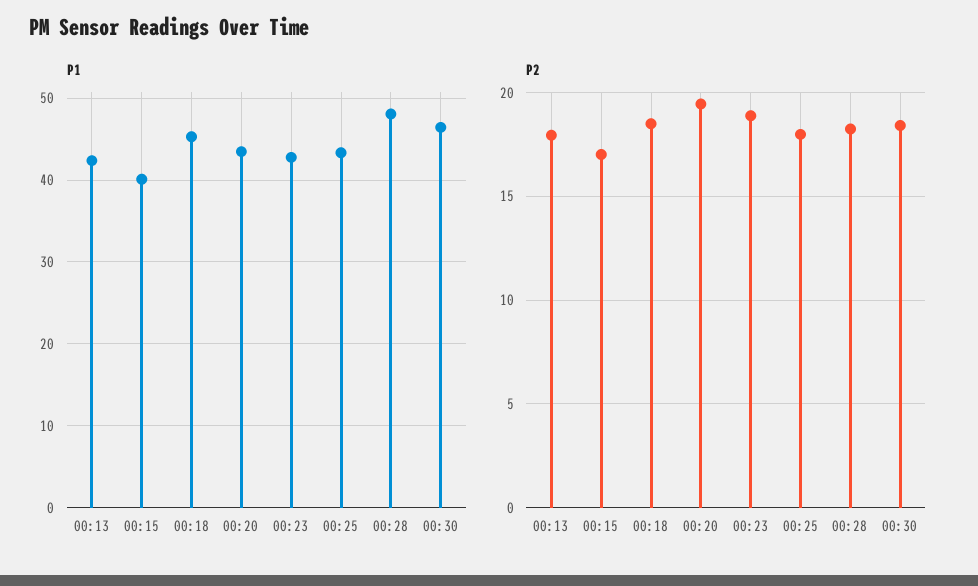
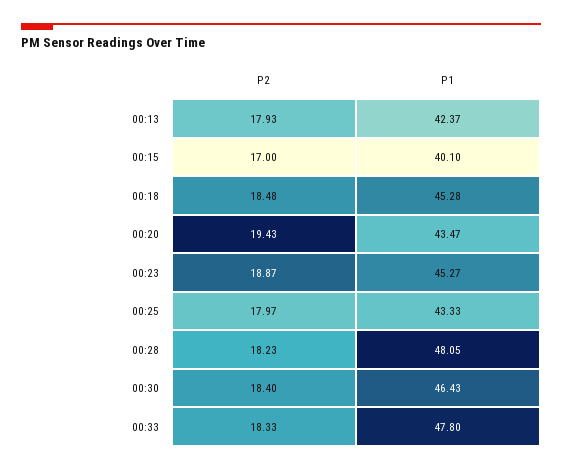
P1, 00:23: 43 -> 45.27
P2, 00:33: none -> 18.33
P1, 00:33: none -> 47.8

